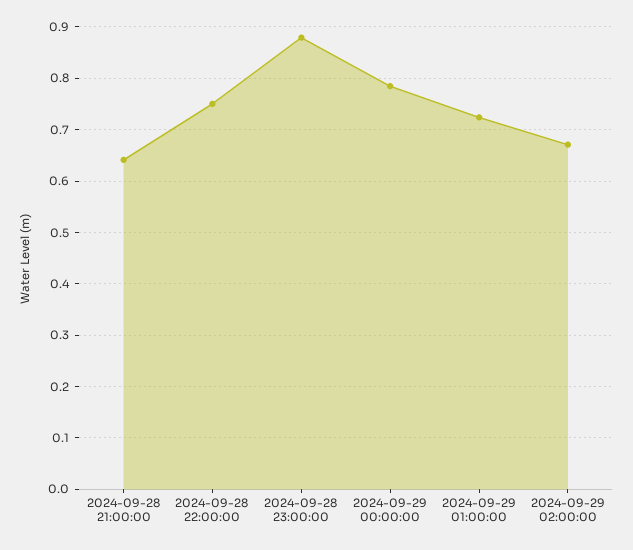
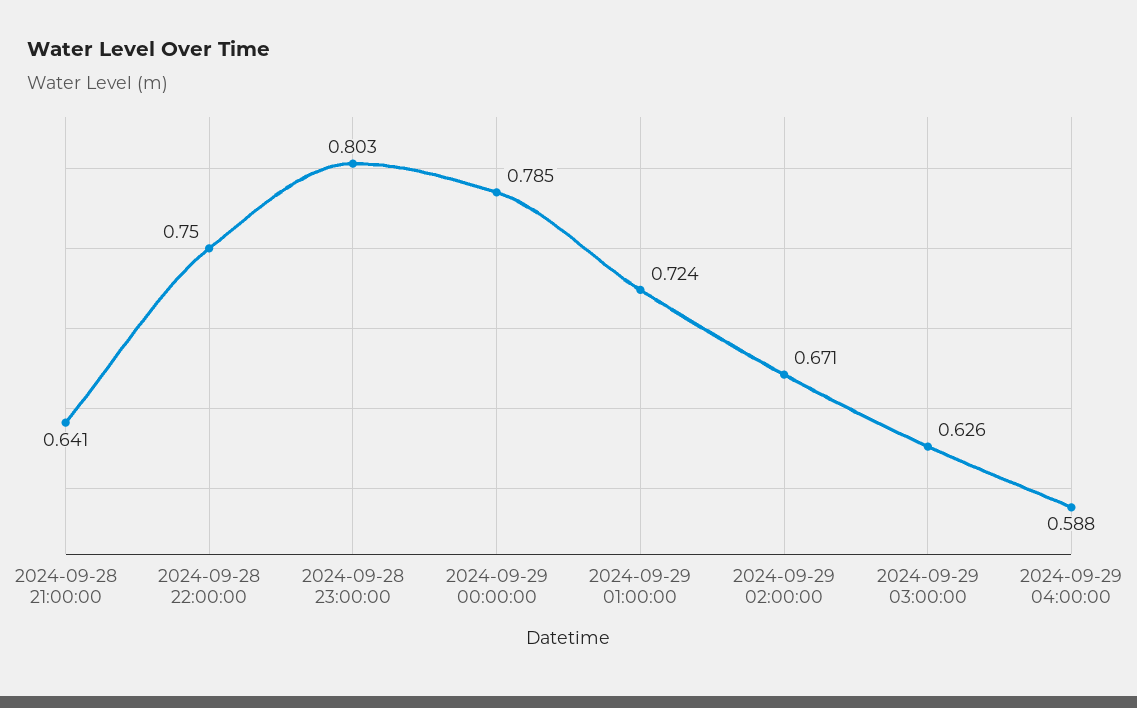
2024-09-28 23:00:00: 0.88 -> 0.803
2024-09-29 03:00:00: none -> 0.626
2024-09-29 04:00:00: none -> 0.588

